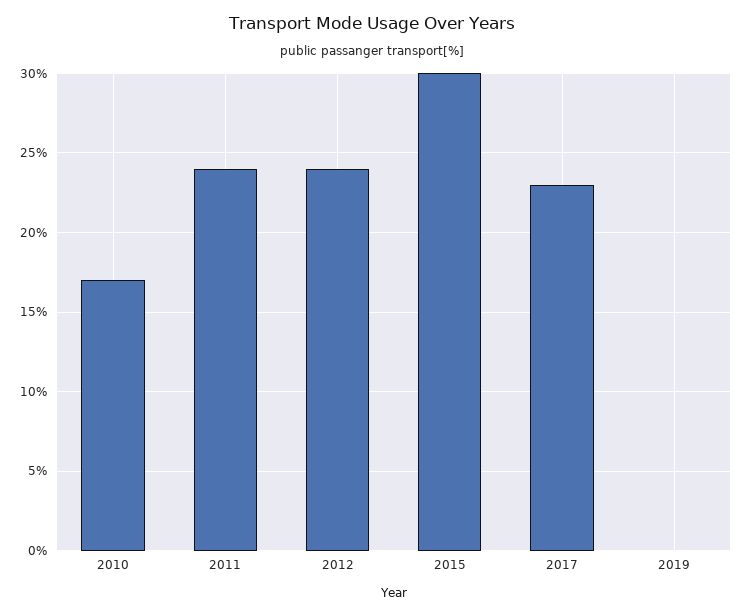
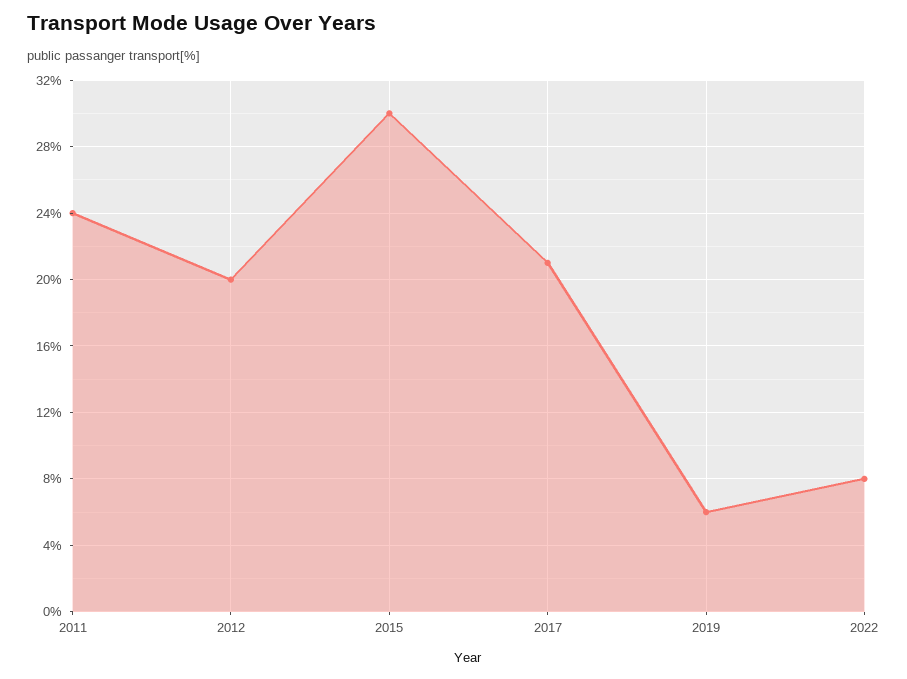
2010: 17 -> none
2012: 24 -> 20
2017: 23 -> 21
2019: 0 -> 6
2022: none -> 8

